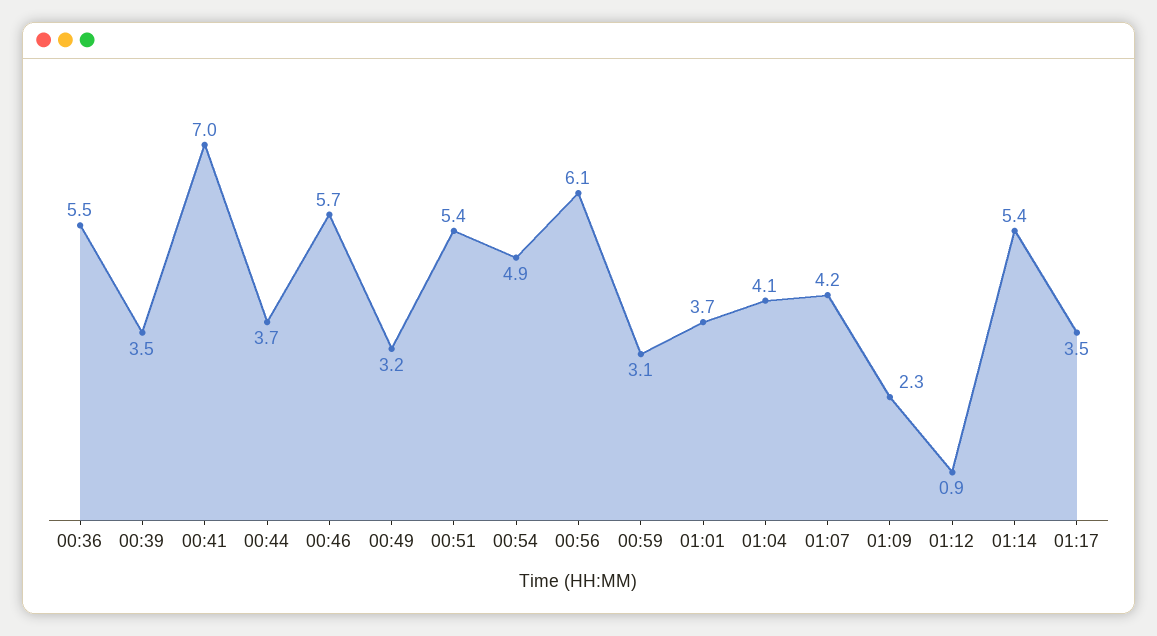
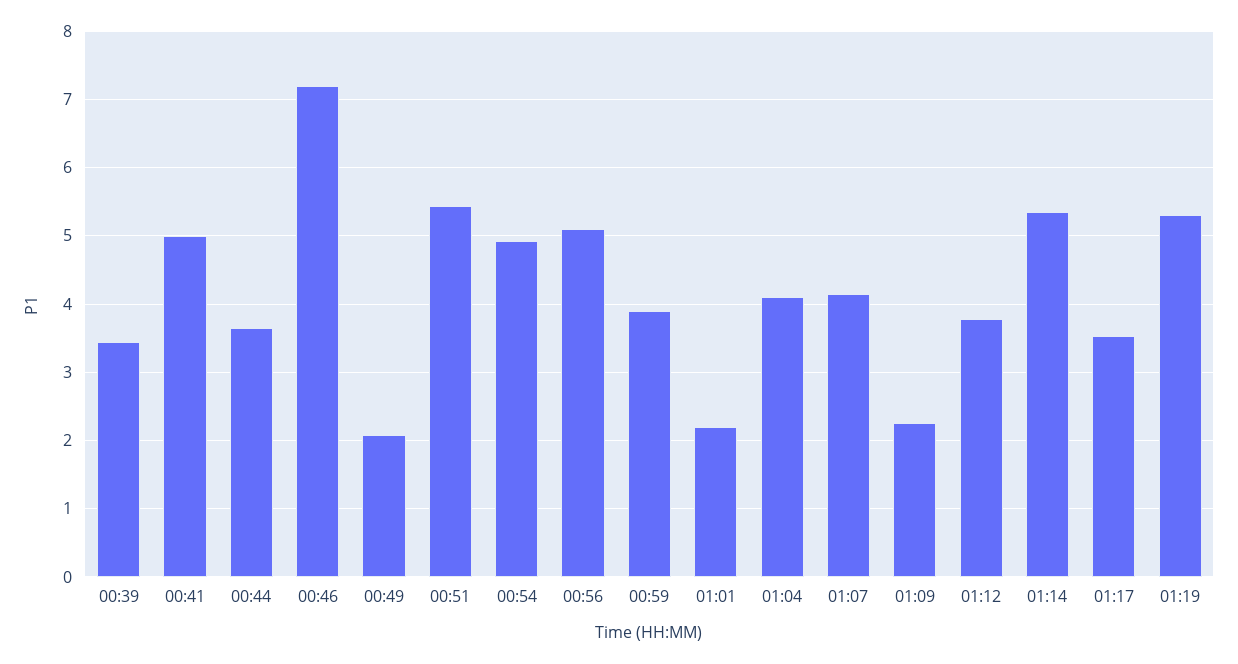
00:36: 5.5 -> none
00:41: 7 -> 5
00:46: 5.7 -> 7.2
00:49: 3.2 -> 2.1
00:56: 6.1 -> 5.1
00:59: 3.1 -> 3.9
01:01: 3.7 -> 2.2
01:12: 0.9 -> 3.8
01:19: none -> 5.3

